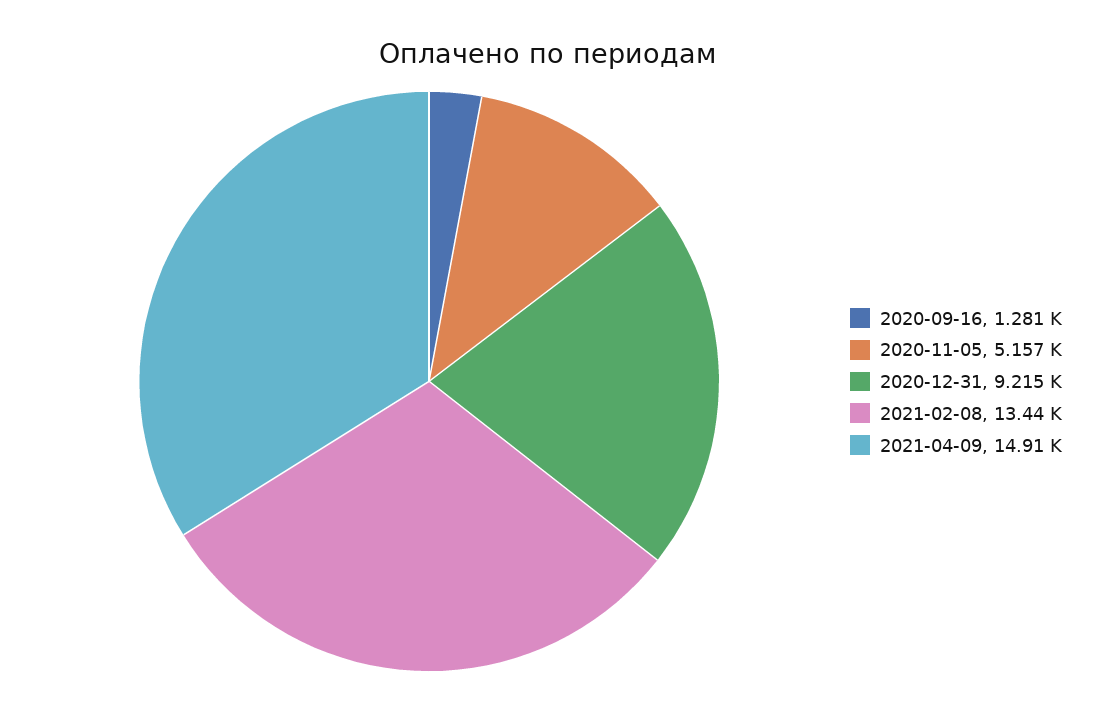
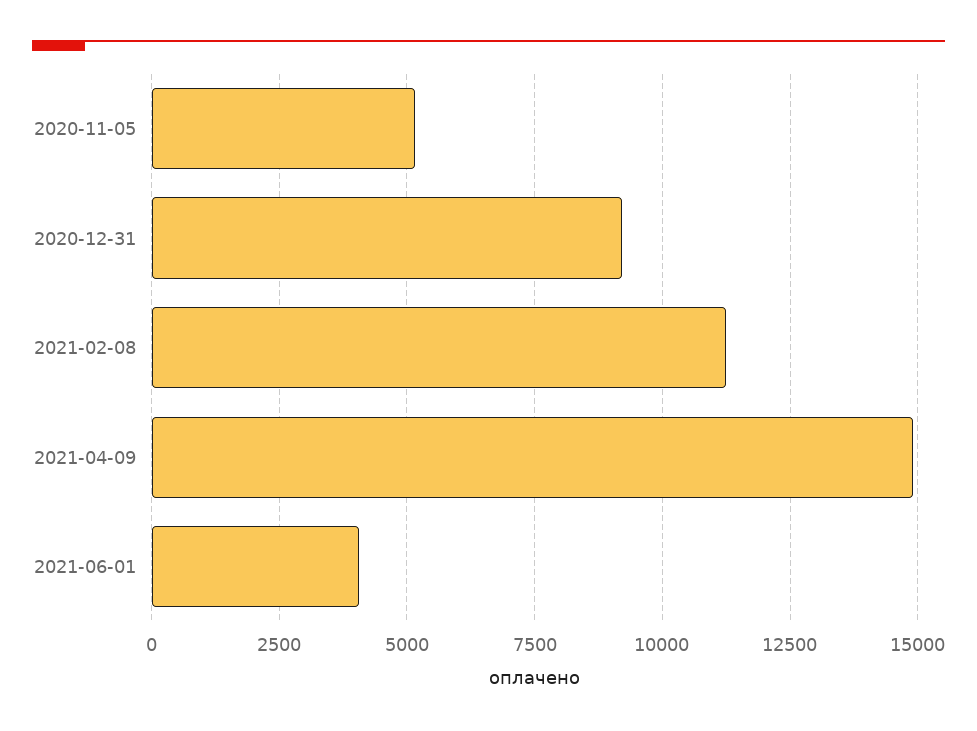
2020-09-16: 1281 -> none
2021-02-08: 13440 -> 11250
2021-06-01: none -> 4000

